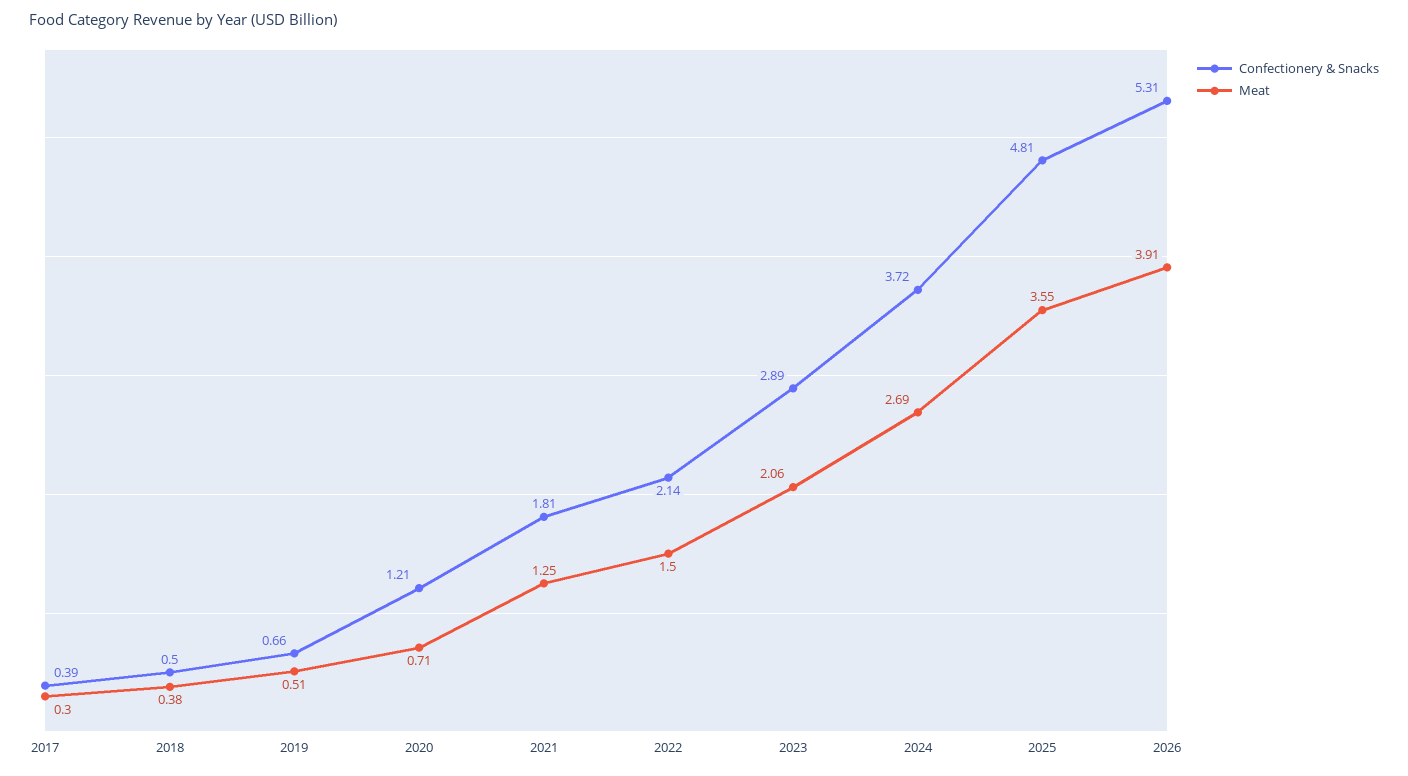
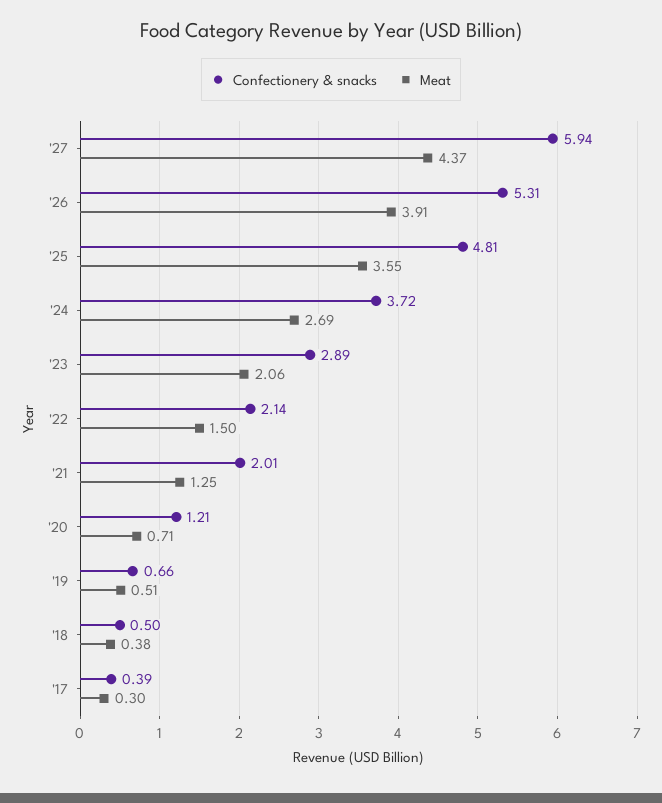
Confectionery & Snacks, 2021: 1.81 -> 2.01
Confectionery & Snacks, '27: none -> 5.94
Meat, '27: none -> 4.37

